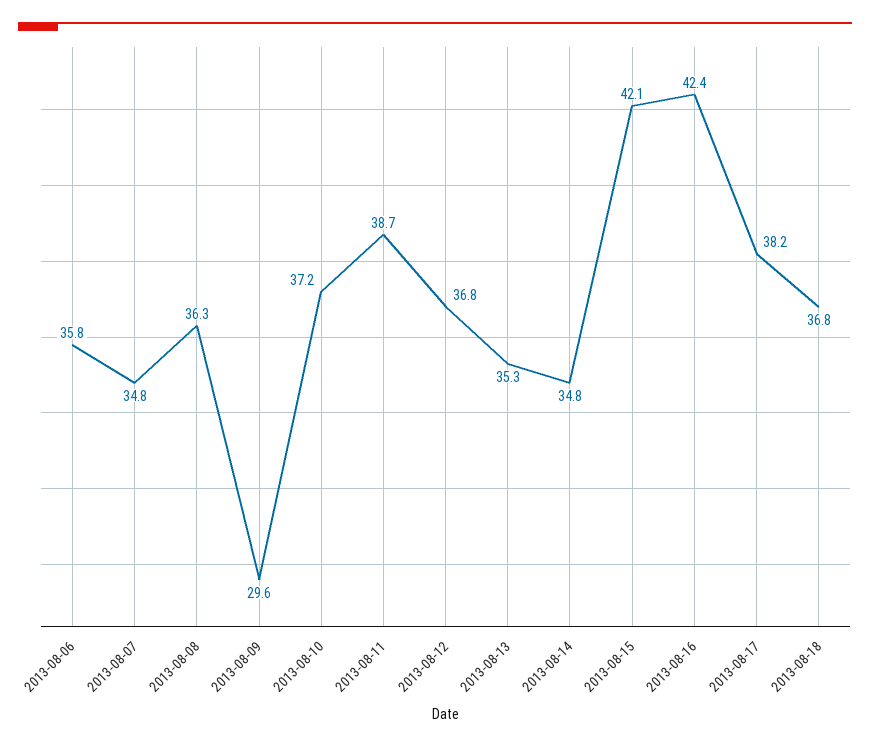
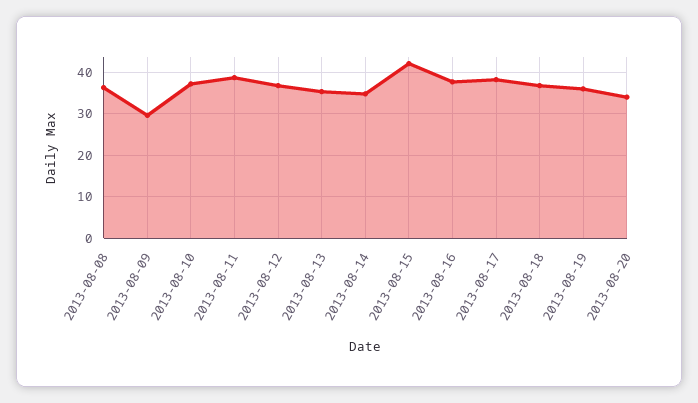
2013-08-06: 35.8 -> none
2013-08-07: 34.8 -> none
2013-08-16: 42.4 -> 38
2013-08-19: none -> 36
2013-08-20: none -> 34

